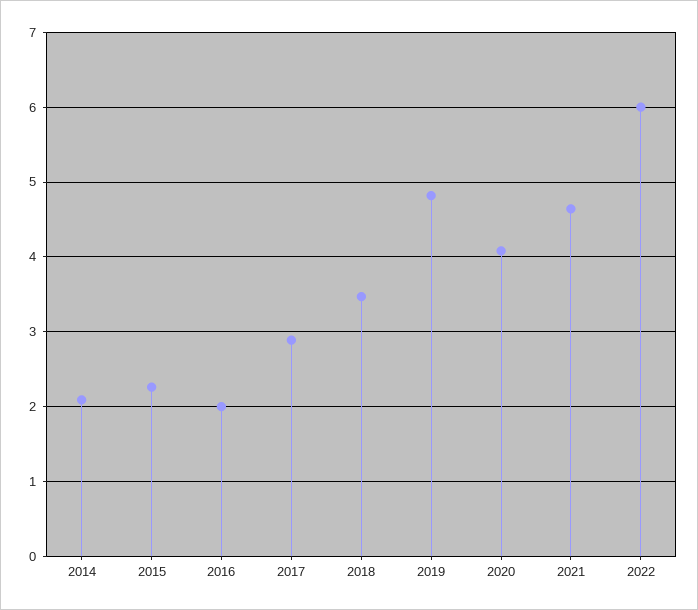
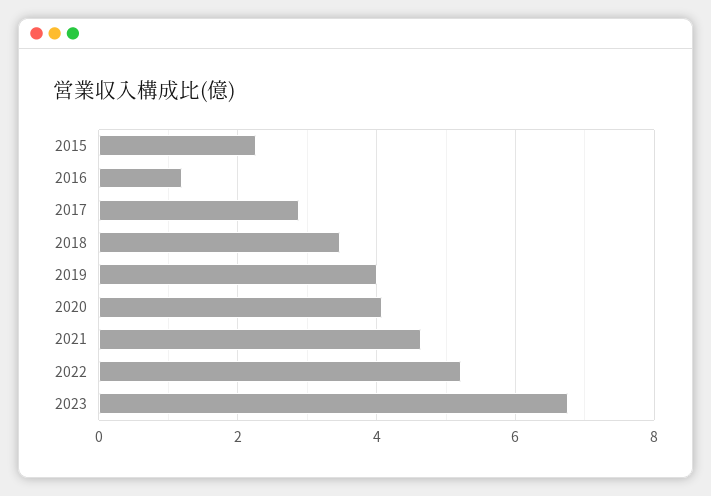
2014: 2.1 -> none
2016: 2 -> 1.2
2019: 4.8 -> 4
2022: 6 -> 5.2
2023: none -> 6.8

